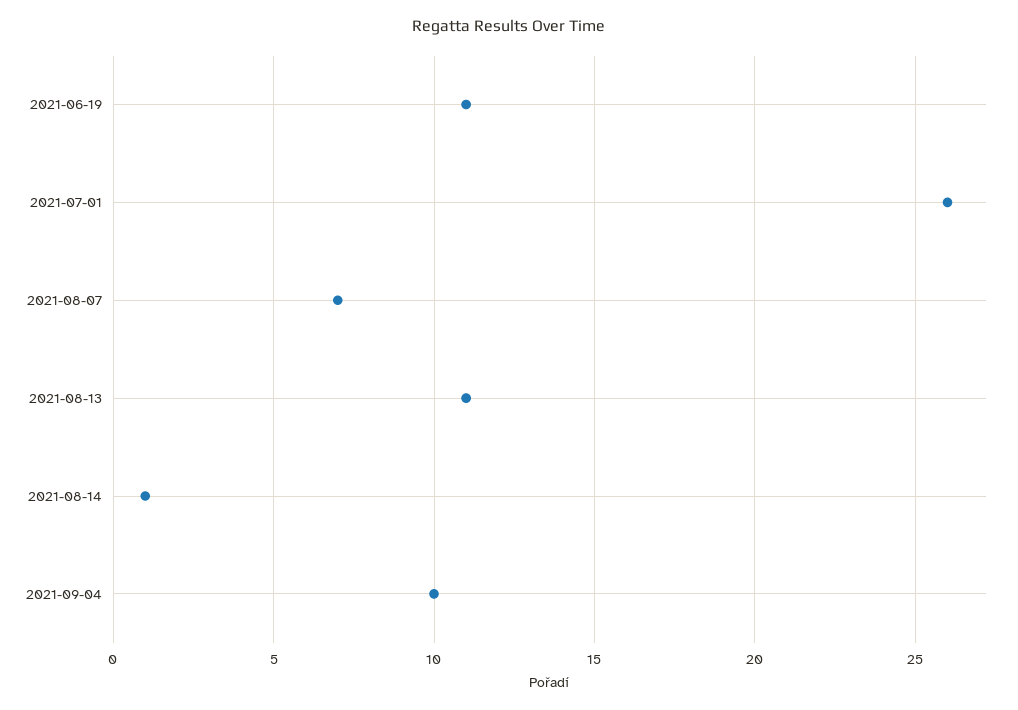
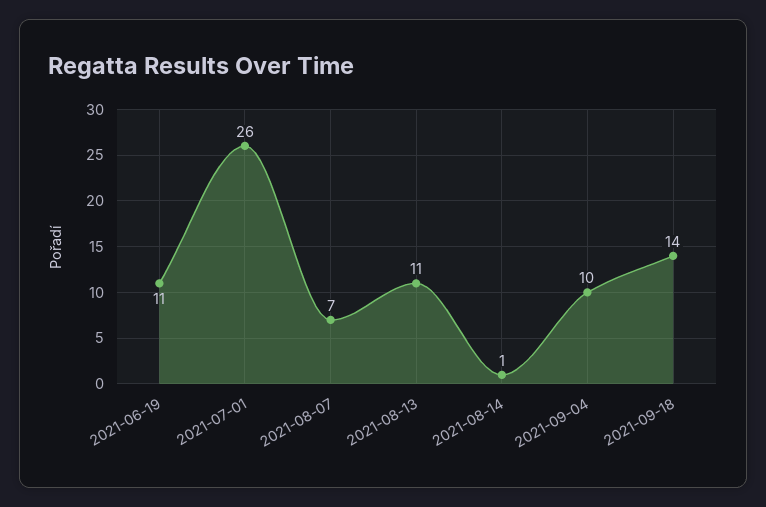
2021-09-18: none -> 14

